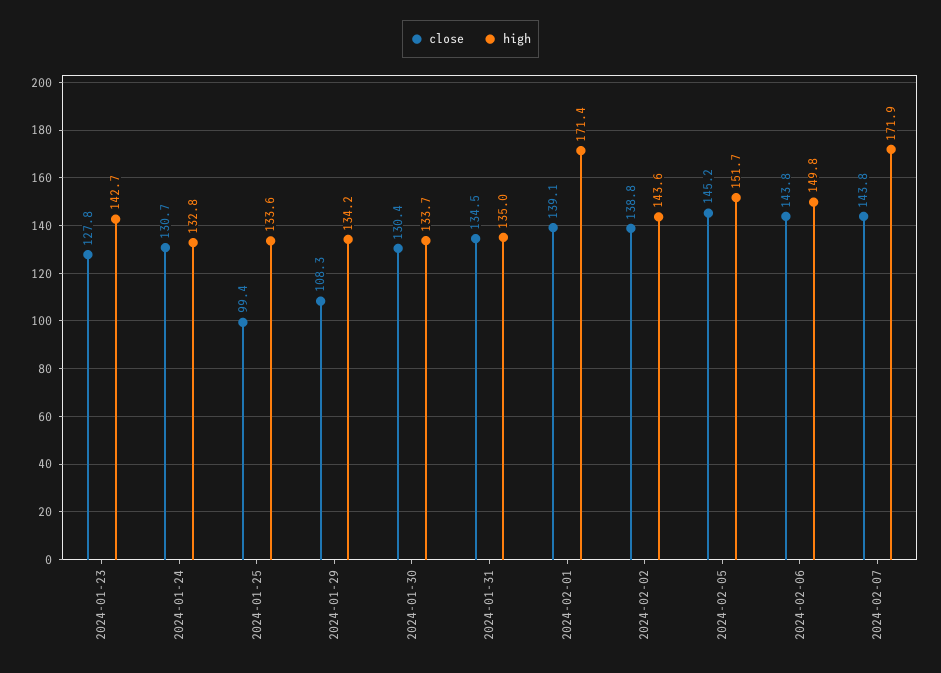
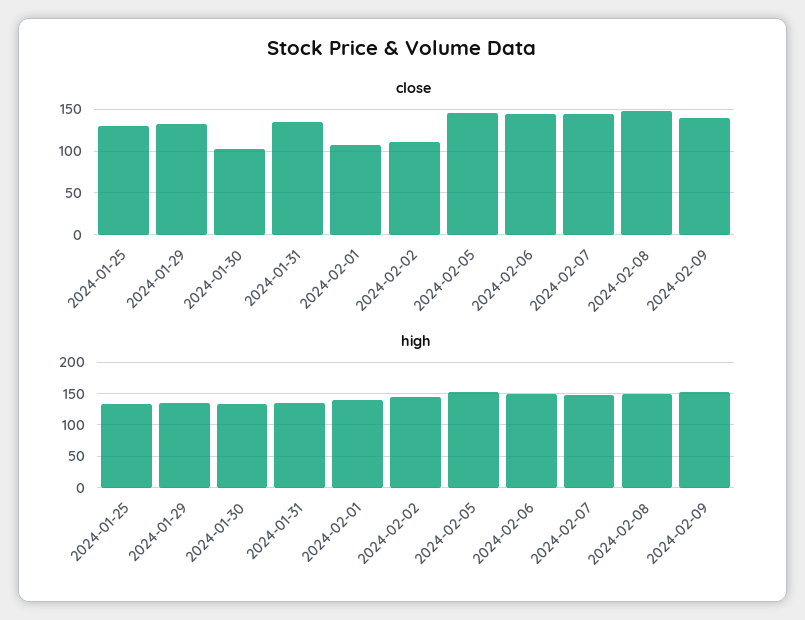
close, 2024-01-23: 127.8 -> none
high, 2024-01-23: 142.7 -> none
close, 2024-01-24: 130.7 -> none
high, 2024-01-24: 132.8 -> none
close, 2024-01-25: 99.4 -> 130
close, 2024-01-29: 108.3 -> 130
close, 2024-01-30: 130.4 -> 100
close, 2024-02-01: 139.1 -> 110
high, 2024-02-01: 171.4 -> 140
close, 2024-02-02: 138.8 -> 110
high, 2024-02-07: 171.9 -> 150
close, 2024-02-08: none -> 150
close, 2024-02-09: none -> 140
high, 2024-02-08: none -> 150
high, 2024-02-09: none -> 150

